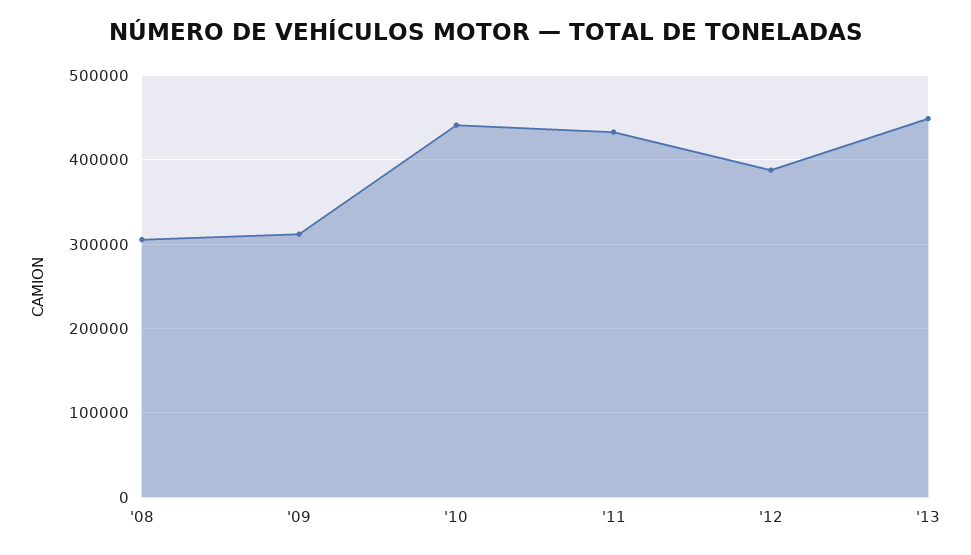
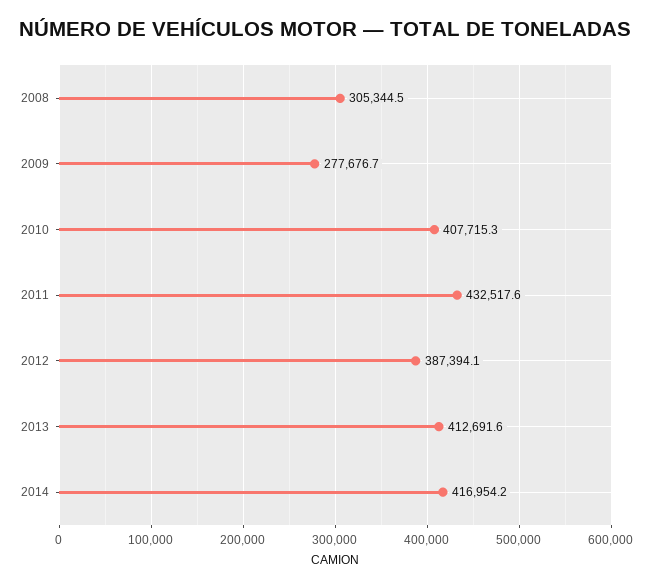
'09: 310000 -> 277676.7
'10: 440000 -> 407715.3
'13: 450000 -> 412691.6
2014: none -> 416954.2

